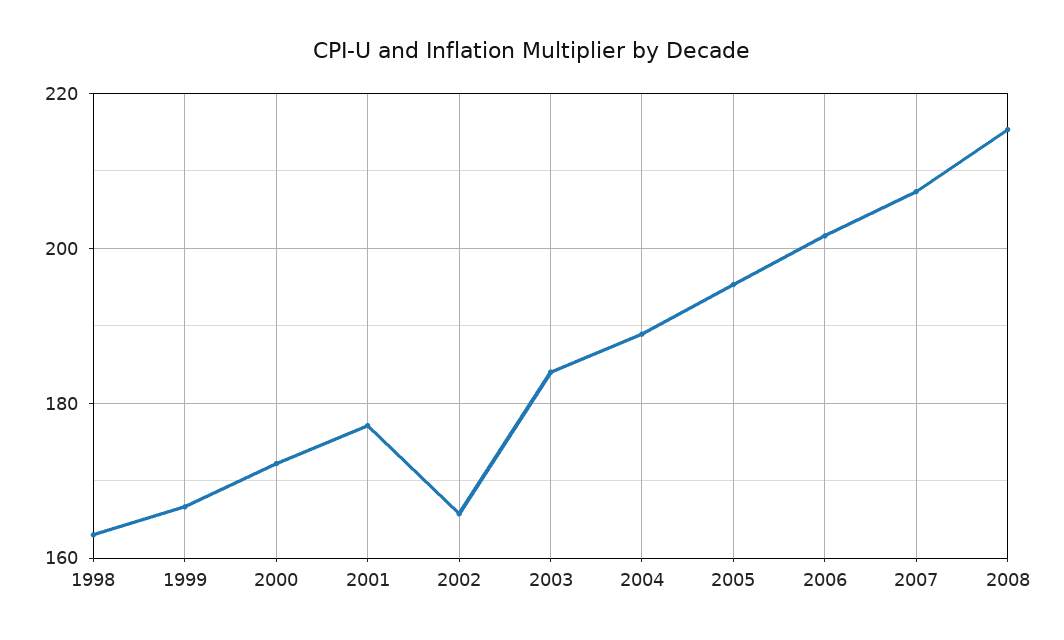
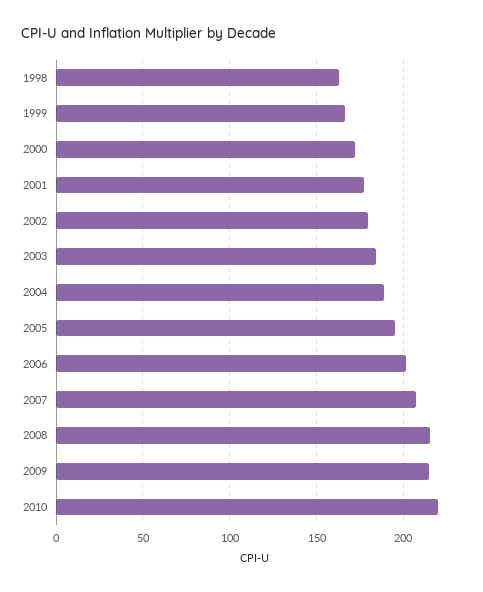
2002: 166 -> 180
2009: none -> 215
2010: none -> 220

